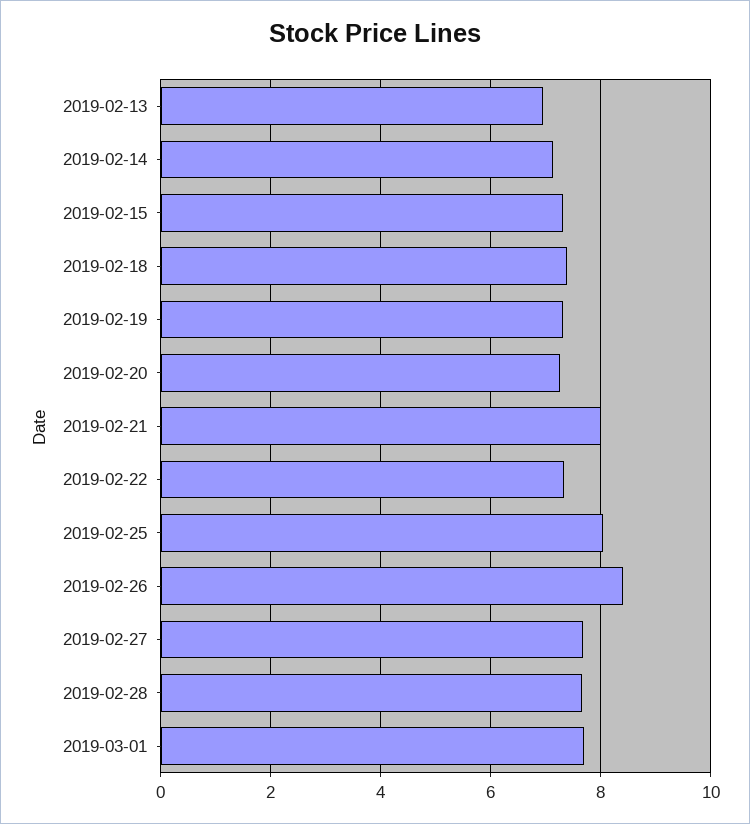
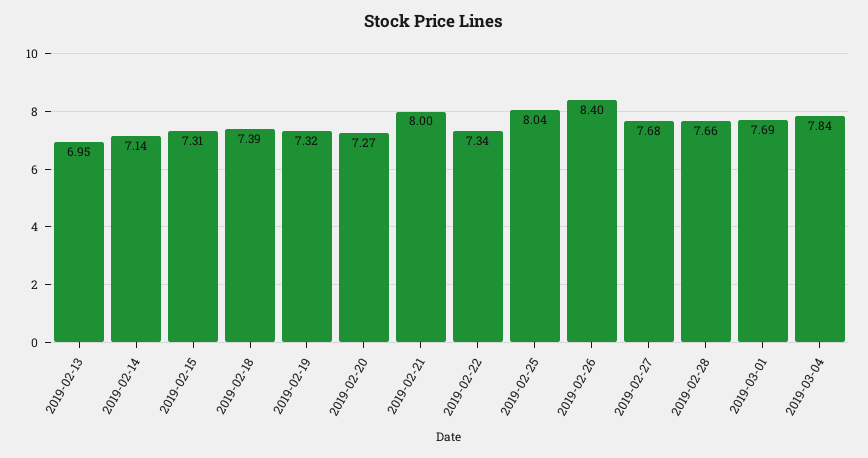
2019-03-04: none -> 7.84

